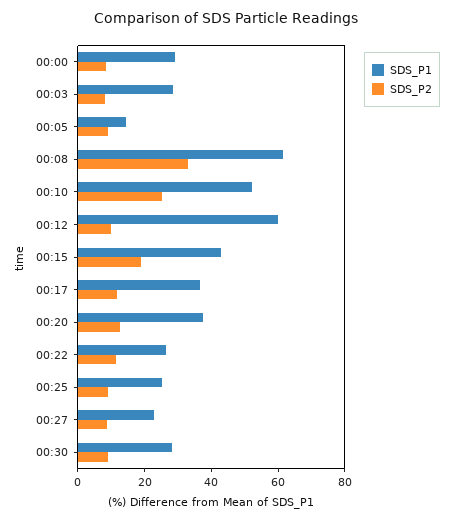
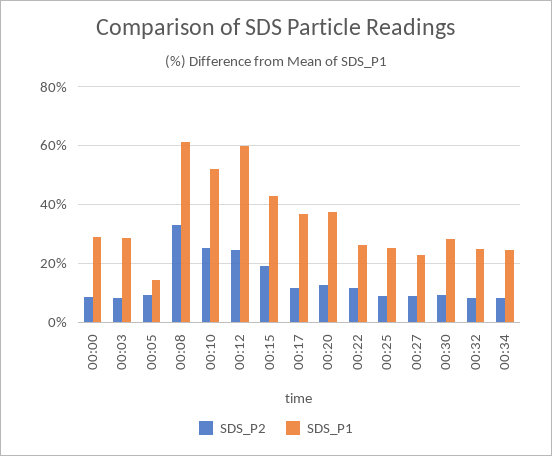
SDS_P2, 00:12: 10 -> 25
SDS_P2, 00:32: none -> 7.5
SDS_P1, 00:32: none -> 25
SDS_P2, 00:34: none -> 7.5
SDS_P1, 00:34: none -> 25

